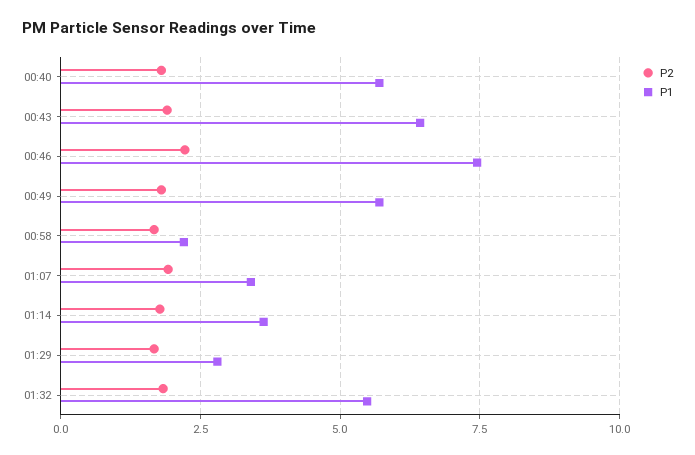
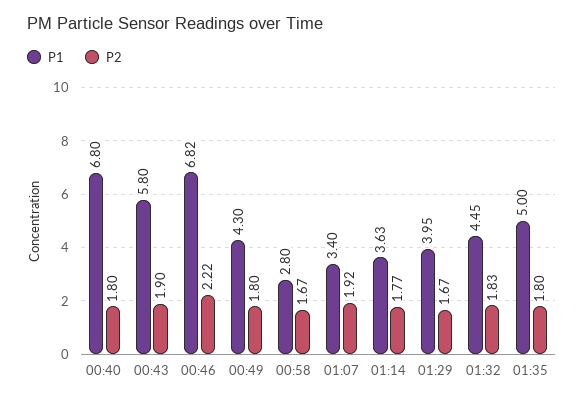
P1, 00:40: 5.75 -> 6.8
P1, 00:43: 6.5 -> 5.8
P1, 00:46: 7.5 -> 6.82
P1, 00:49: 5.75 -> 4.3
P1, 00:58: 2.25 -> 2.8
P1, 01:29: 2.75 -> 3.95
P1, 01:32: 5.5 -> 4.45
P1, 01:35: none -> 5
P2, 01:35: none -> 1.8

